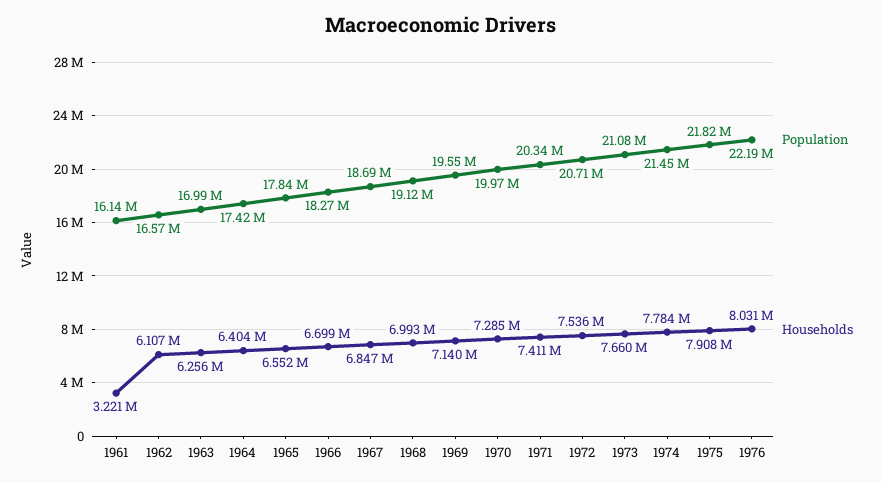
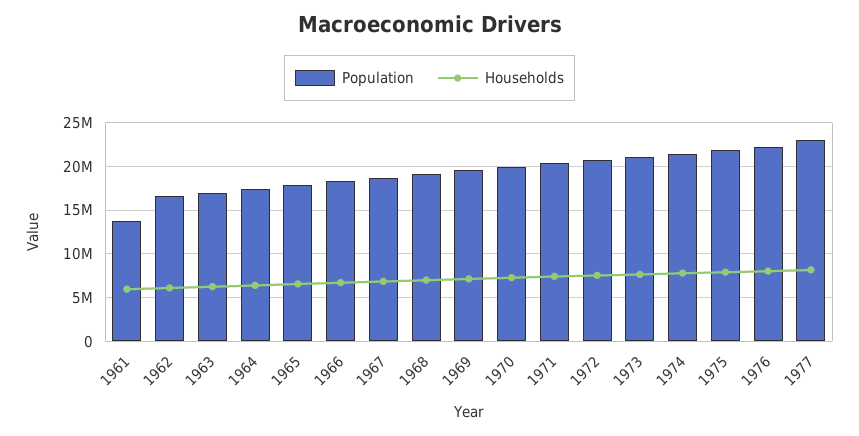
Population, 1961: 16140000 -> 14000000
Households, 1961: 3221000 -> 6000000
Population, 1977: none -> 23000000
Households, 1977: none -> 8000000

